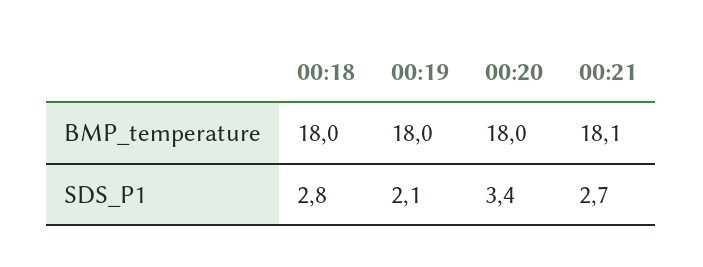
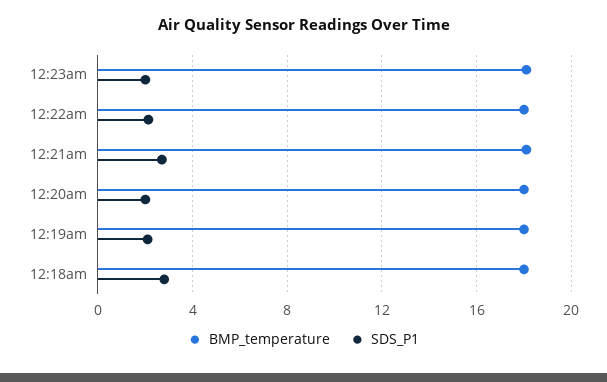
SDS_P1, 00:20: 3.4 -> 2
BMP_temperature, 12:23am: none -> 18
SDS_P1, 12:23am: none -> 2
BMP_temperature, 12:22am: none -> 18
SDS_P1, 12:22am: none -> 2

